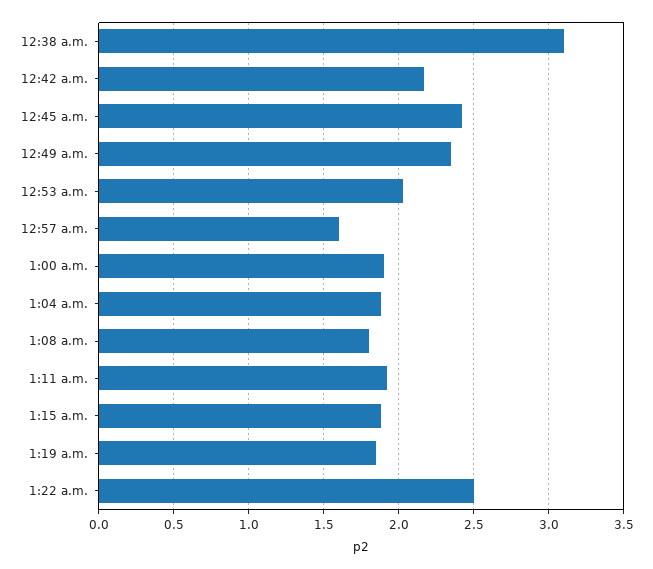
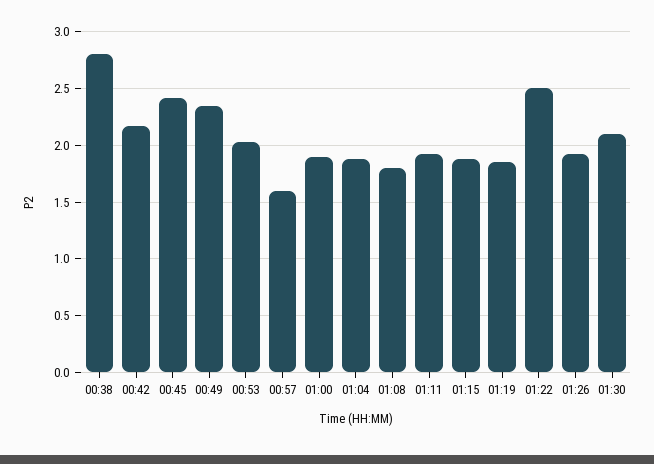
12:38 a.m.: 3.1 -> 2.8
01:26: none -> 1.9
01:30: none -> 2.1

